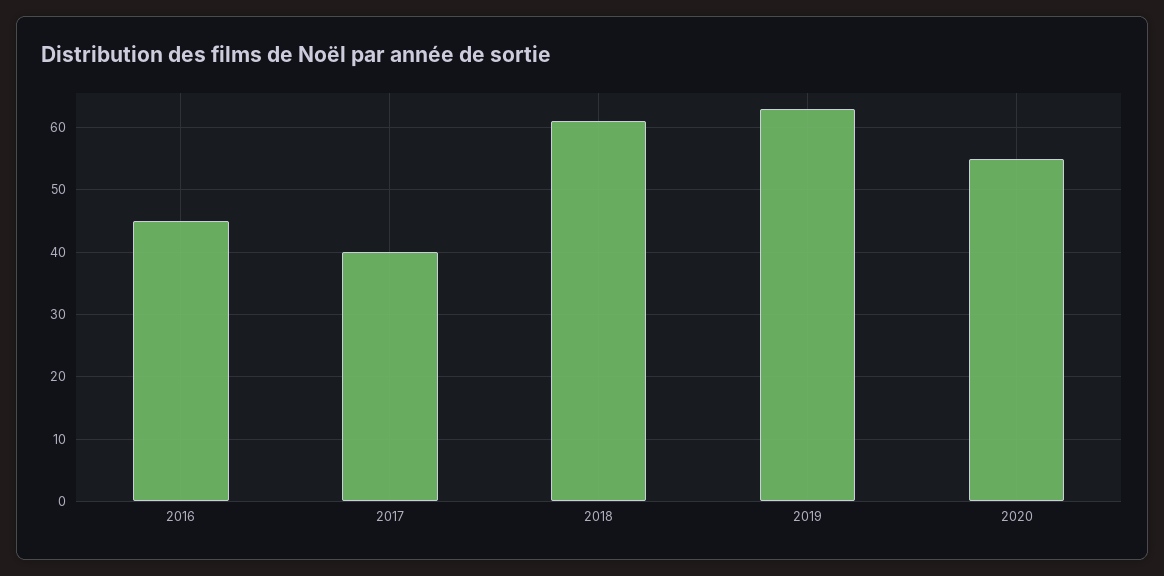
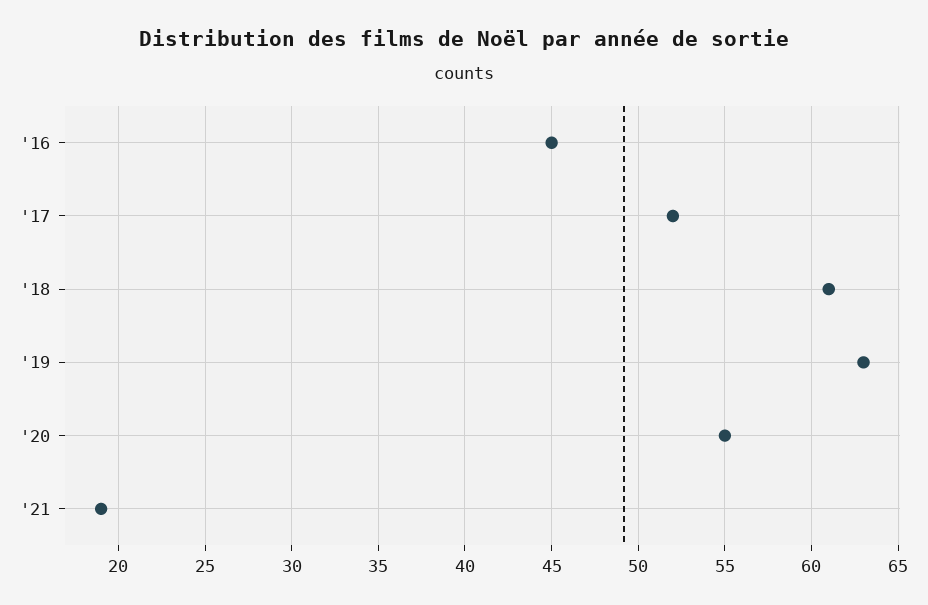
2017: 40 -> 52
'21: none -> 19

